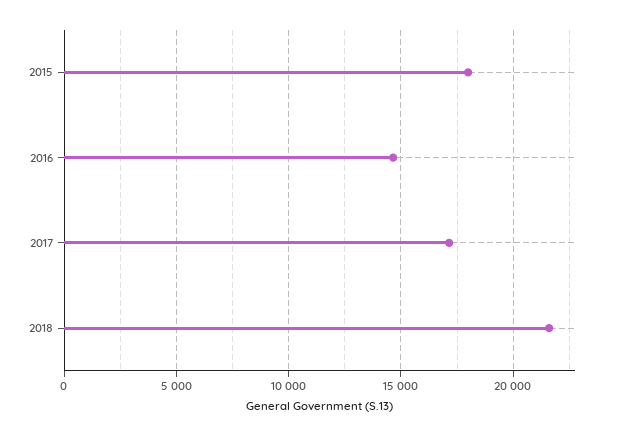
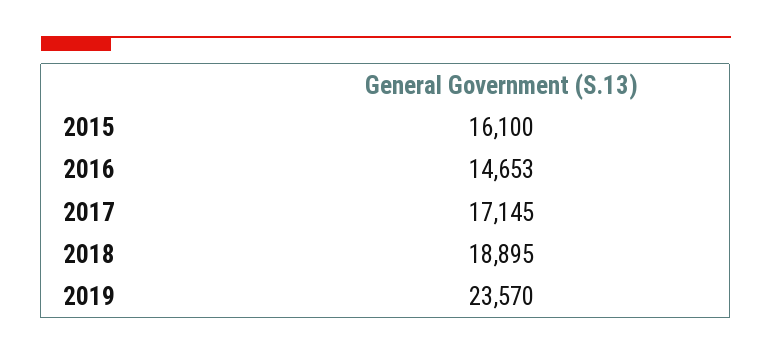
2015: 18000 -> 16100
2018: 21500 -> 18895
2019: none -> 23570

